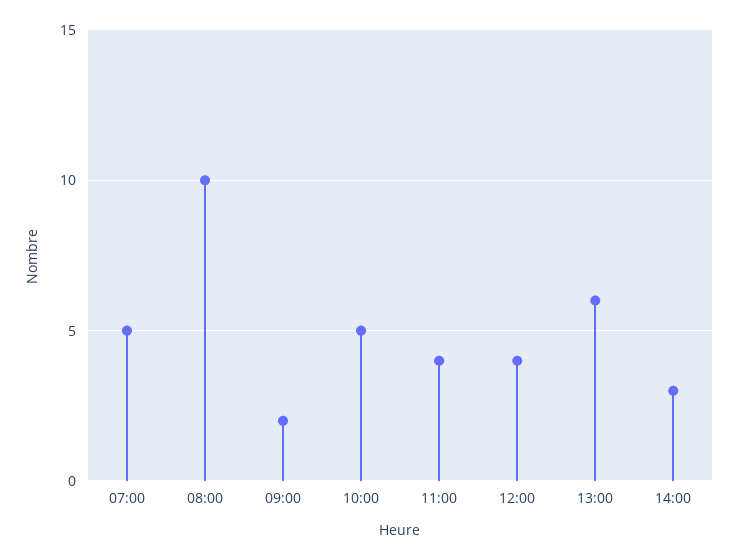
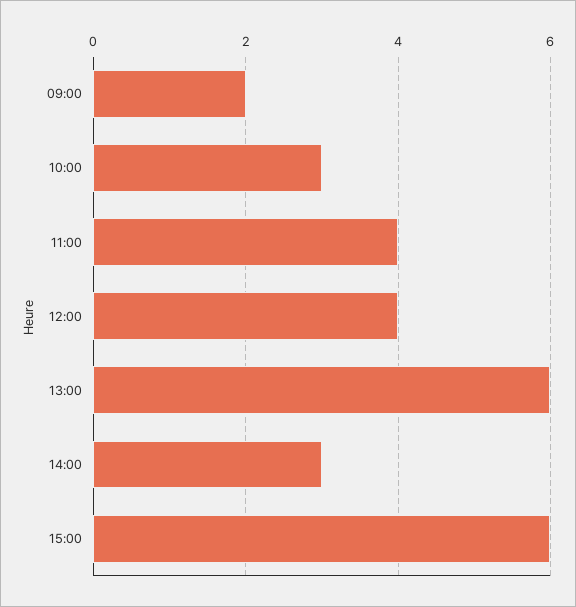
07:00: 5 -> none
08:00: 10 -> none
10:00: 5 -> 3
15:00: none -> 6

